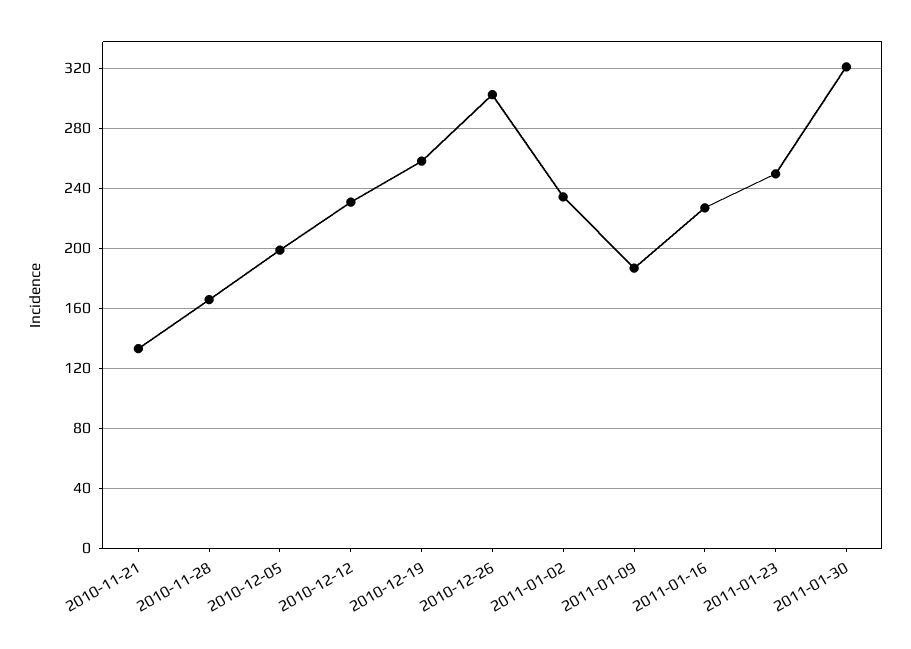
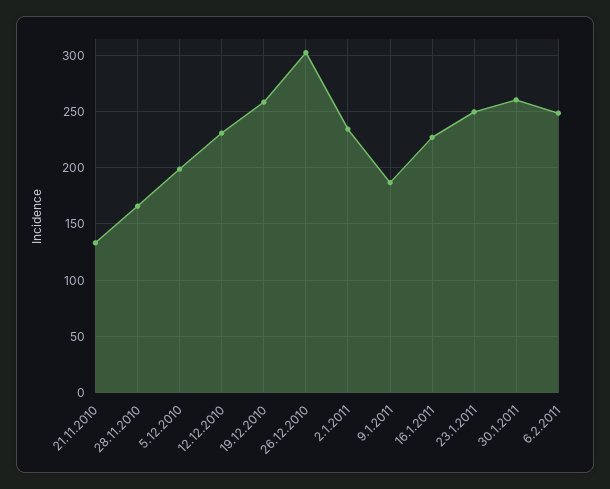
2011-01-30: 320 -> 260
6.2.2011: none -> 250

